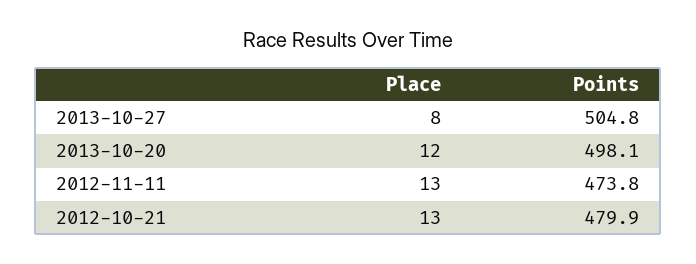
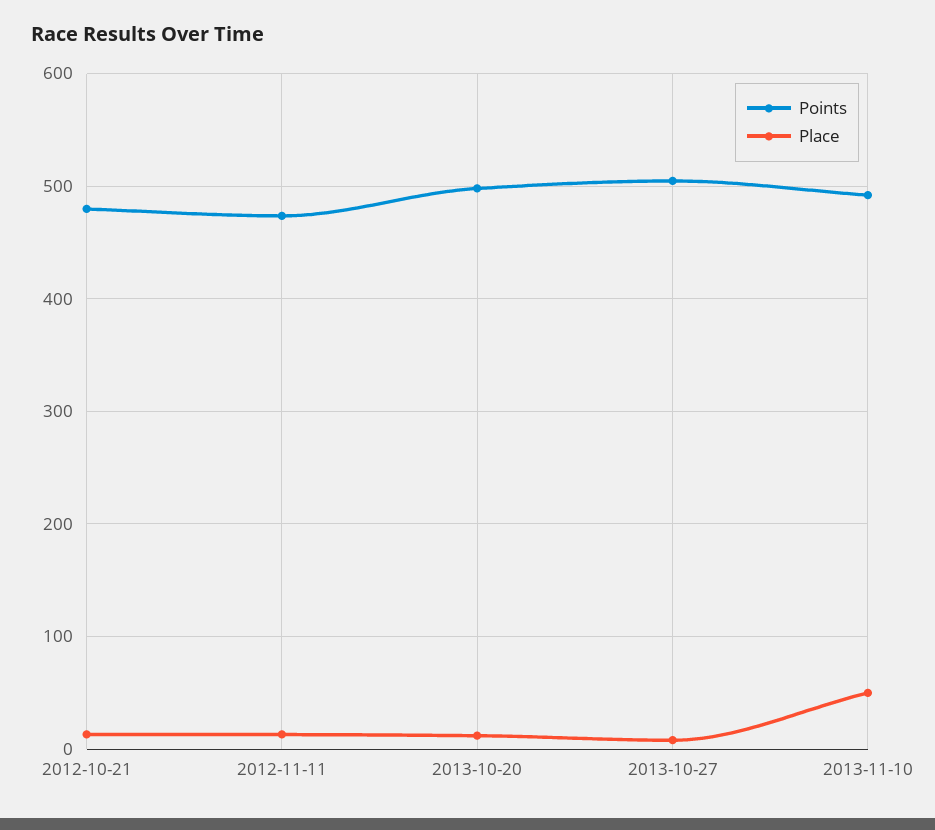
Points, 2013-11-10: none -> 490
Place, 2013-11-10: none -> 50

